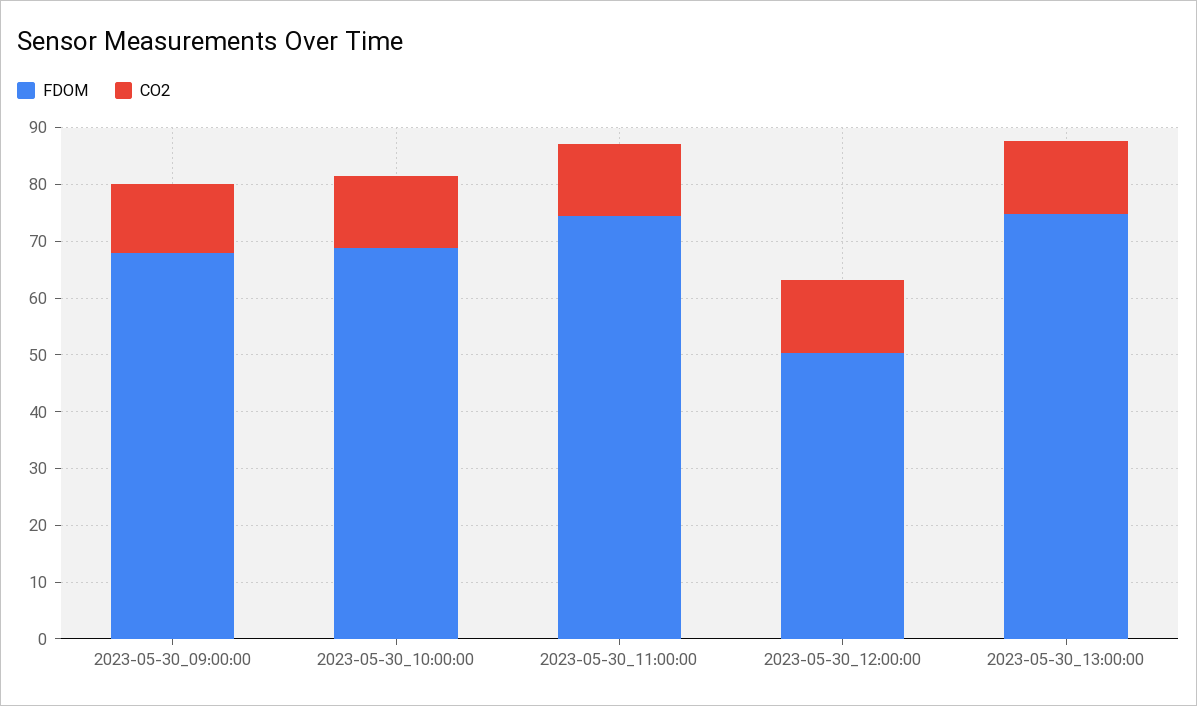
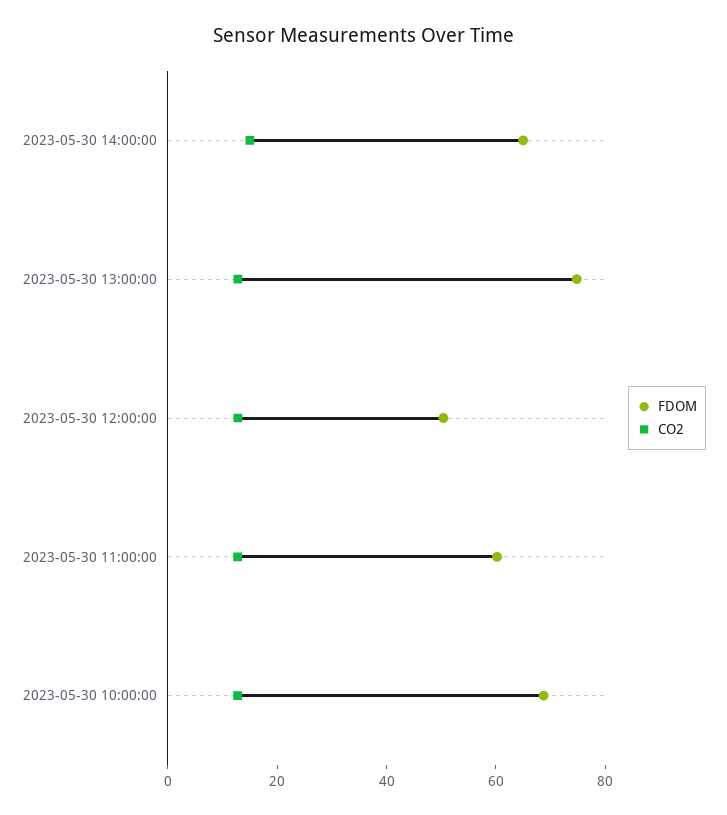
FDOM, 2023-05-30_09:00:00: 68 -> none
CO2, 2023-05-30_09:00:00: 12 -> none
FDOM, 2023-05-30_11:00:00: 74 -> 60
FDOM, 2023-05-30 14:00:00: none -> 65
CO2, 2023-05-30 14:00:00: none -> 15

